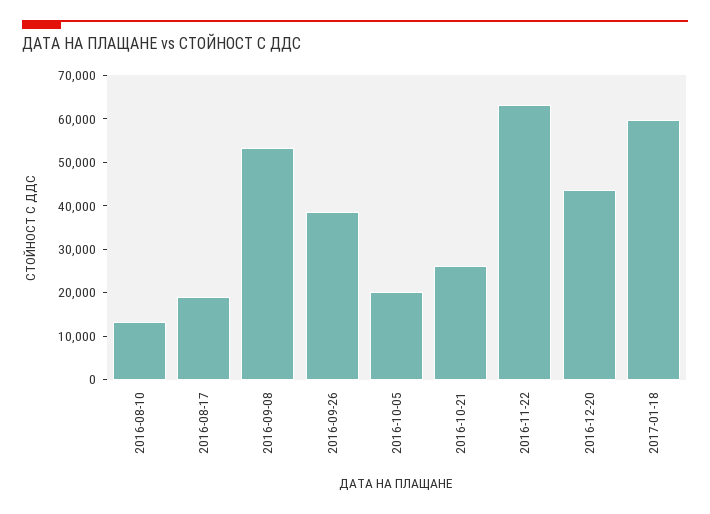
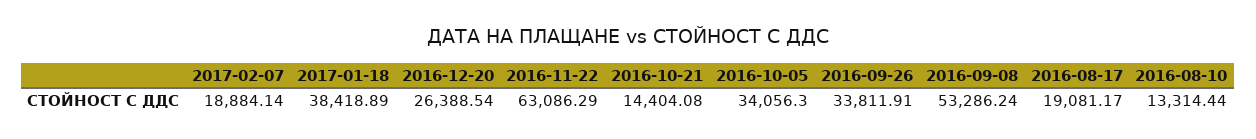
2016-09-26: 38000 -> 33811.91
2016-10-05: 20000 -> 34056.3
2016-10-21: 26000 -> 14404.08
2016-12-20: 44000 -> 26388.54
2017-01-18: 60000 -> 38418.89
2017-02-07: none -> 18884.14

